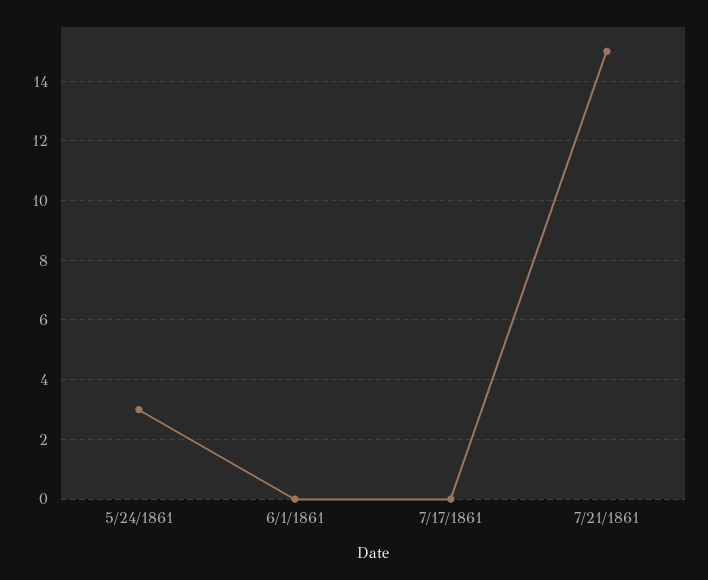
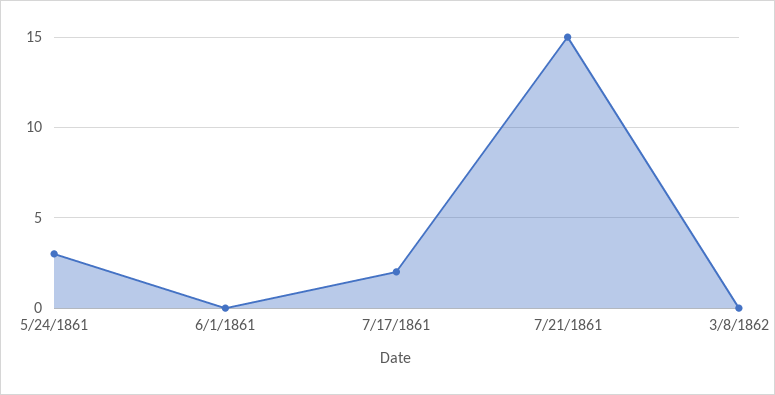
7/17/1861: 0 -> 2
3/8/1862: none -> 0

